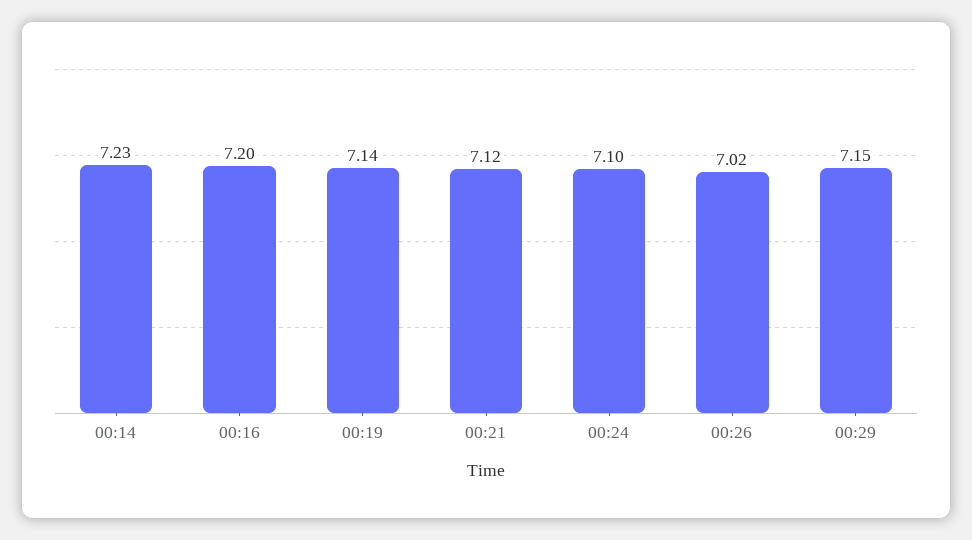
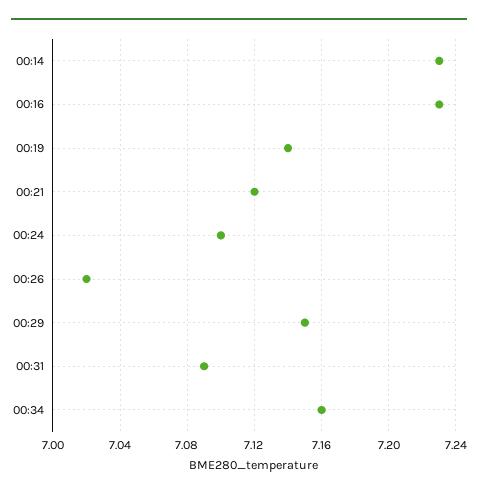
00:16: 7.2 -> 7.23
00:31: none -> 7.09
00:34: none -> 7.16

